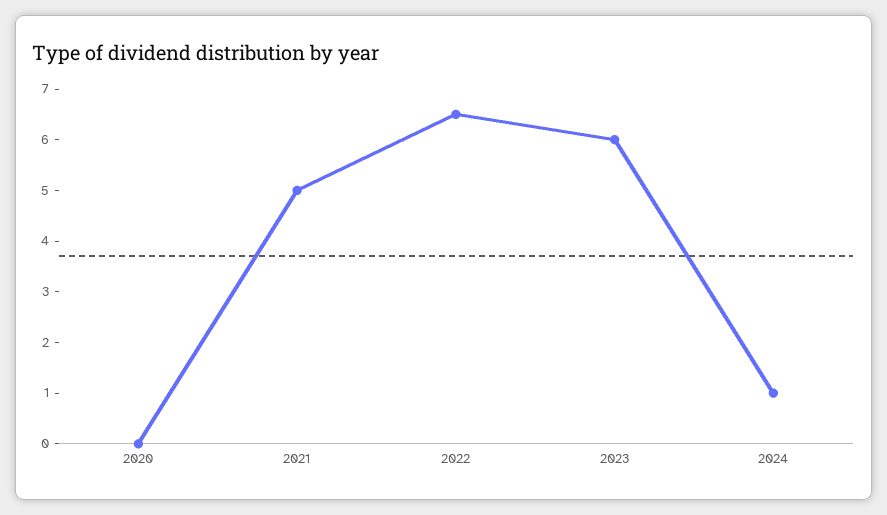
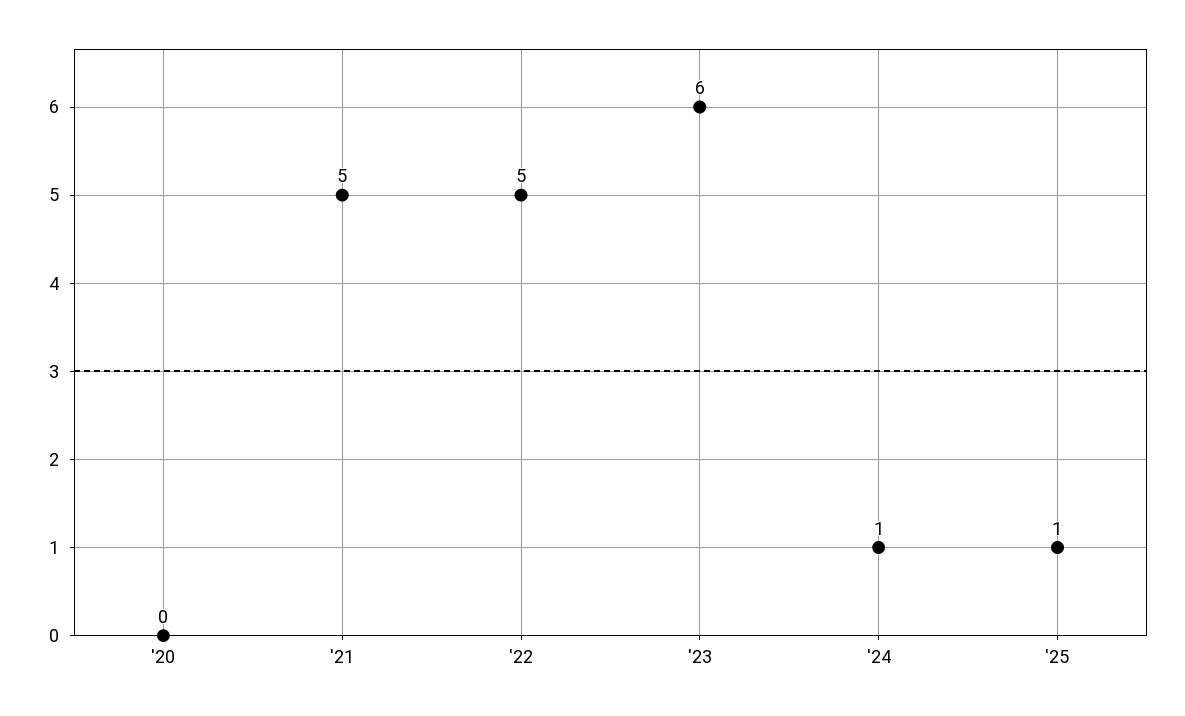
2022: 6.5 -> 5
'25: none -> 1

